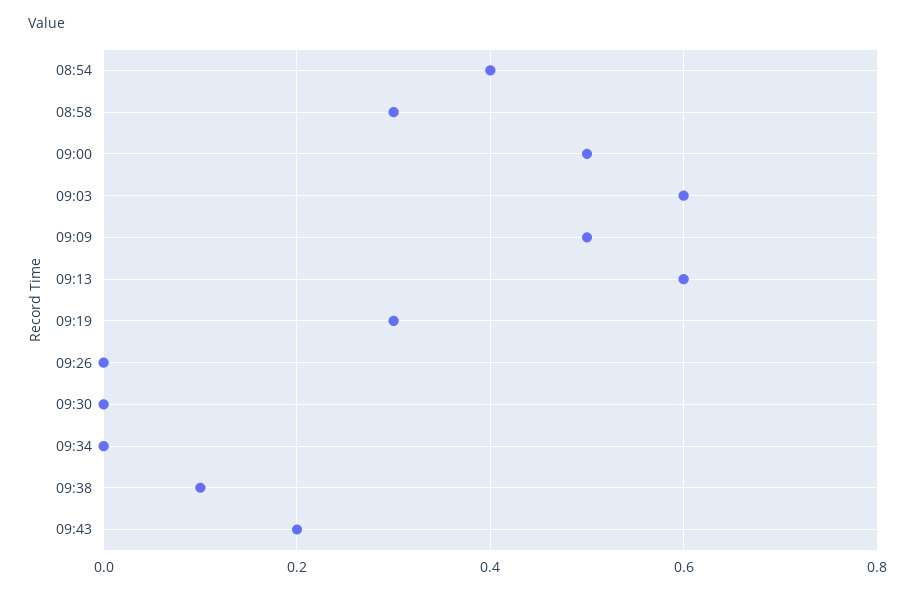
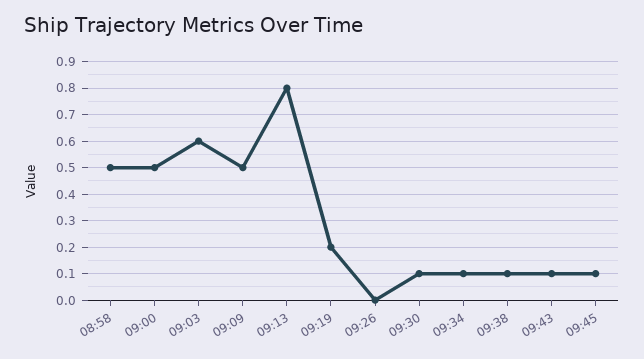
08:54: 0.4 -> none
08:58: 0.3 -> 0.5
09:13: 0.6 -> 0.8
09:19: 0.3 -> 0.2
09:30: 0 -> 0.1
09:34: 0 -> 0.1
09:43: 0.2 -> 0.1
09:45: none -> 0.1

